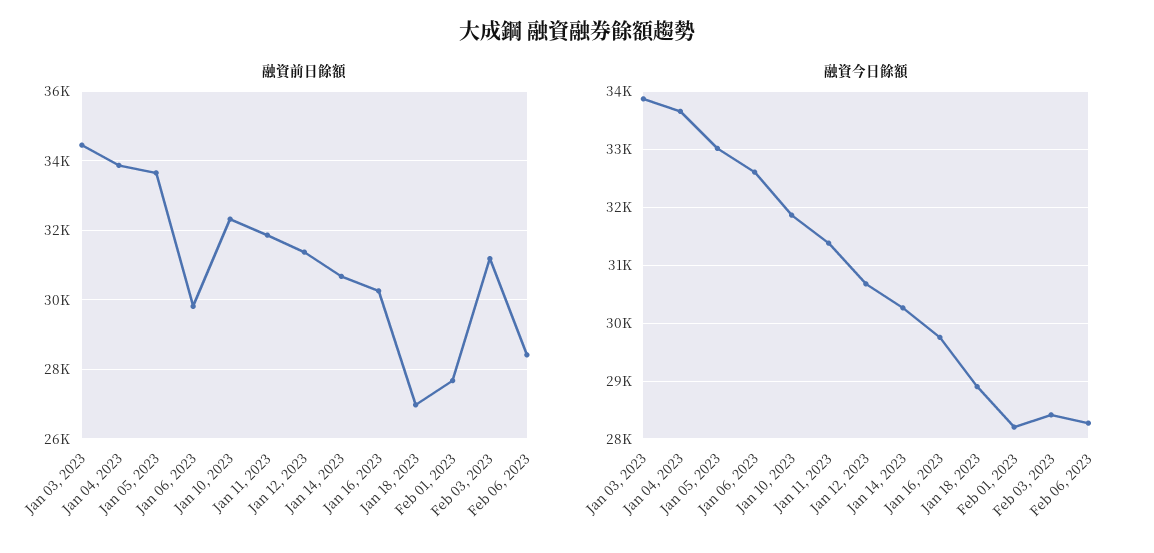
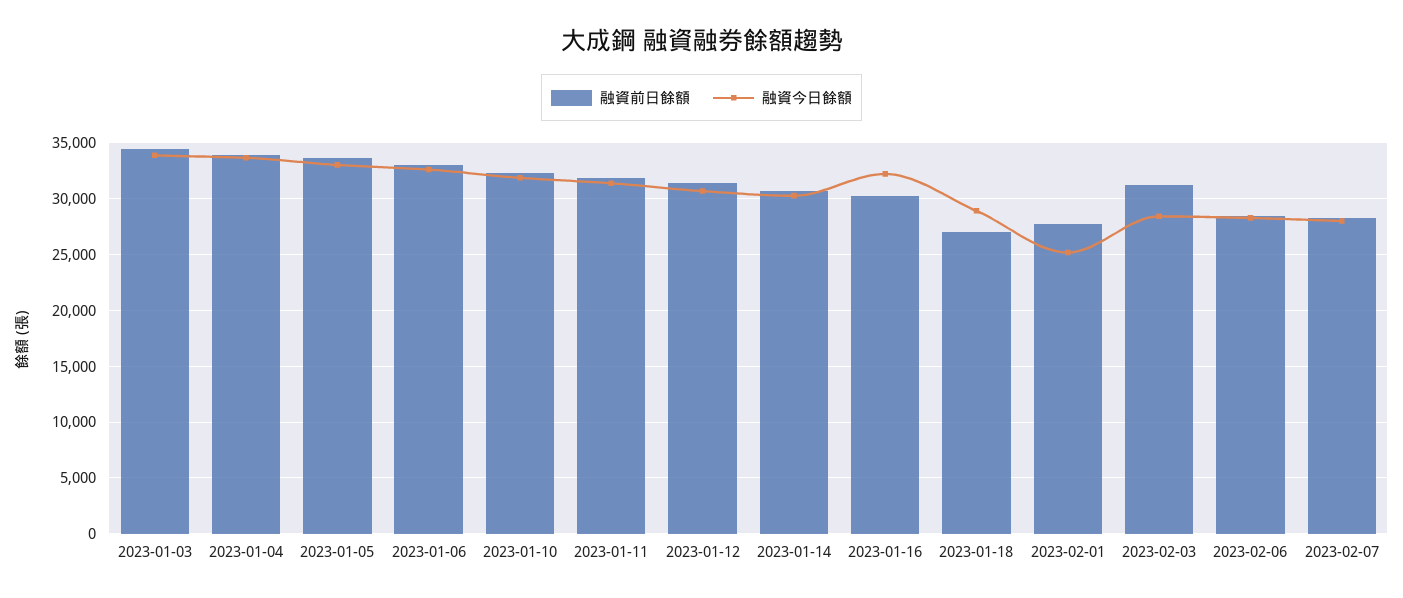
融資前日餘額, Jan 06, 2023: 29800 -> 33000
融資今日餘額, Jan 16, 2023: 29800 -> 32000
融資今日餘額, Feb 01, 2023: 28200 -> 25000
融資前日餘額, 2023-02-07: none -> 28000
融資今日餘額, 2023-02-07: none -> 28000

